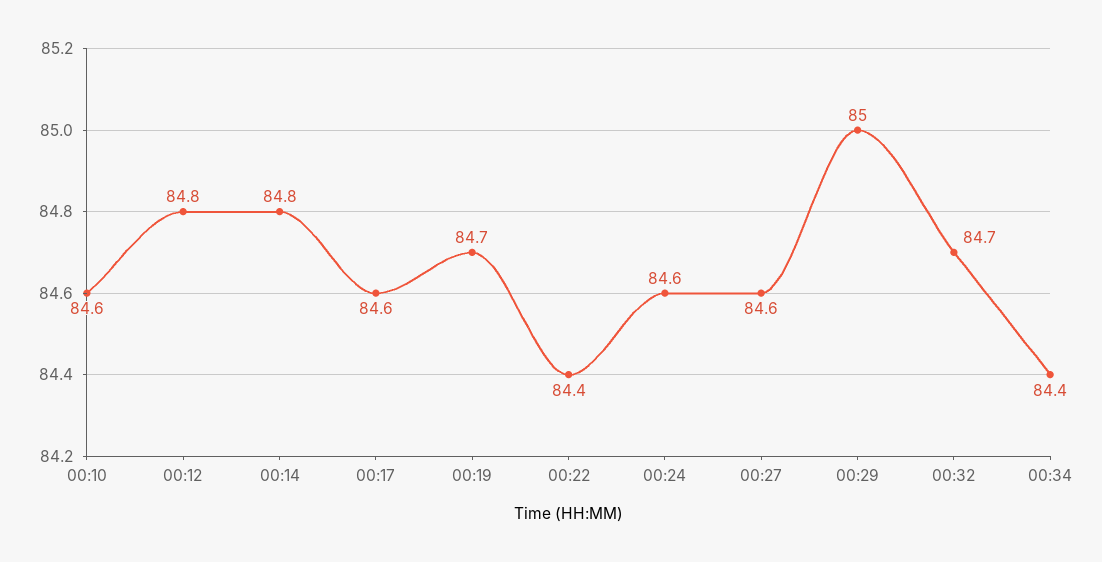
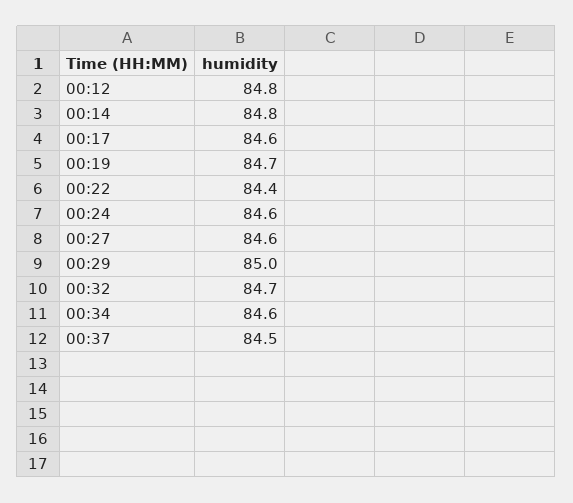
00:10: 84.6 -> none
00:34: 84.4 -> 84.6
00:37: none -> 84.5

